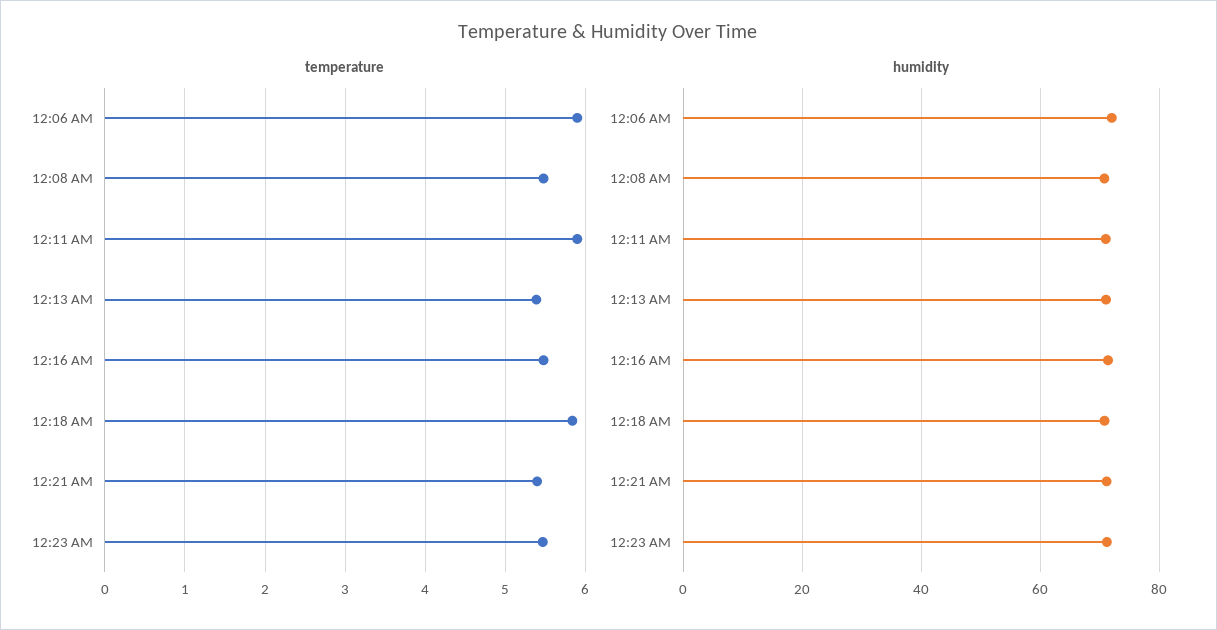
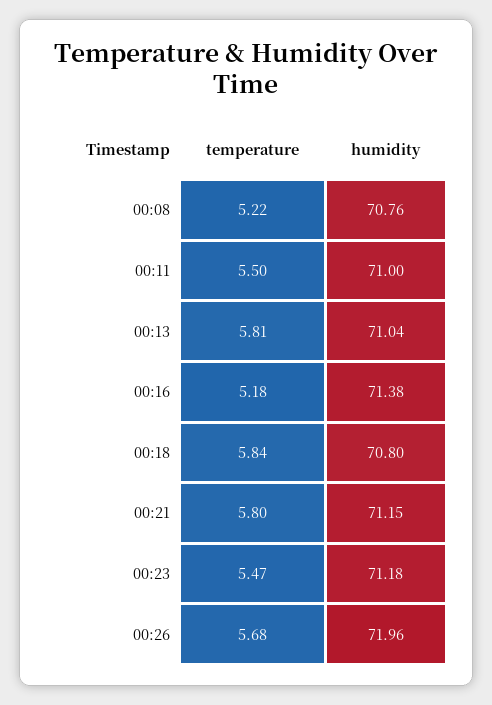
temperature, 12:06 AM: 5.9 -> none
temperature, 12:08 AM: 5.5 -> 5.22
temperature, 12:11 AM: 5.9 -> 5.5
temperature, 12:13 AM: 5.4 -> 5.81
temperature, 12:16 AM: 5.5 -> 5.18
temperature, 12:21 AM: 5.4 -> 5.8
humidity, 12:06 AM: 72 -> none
temperature, 00:26: none -> 5.68
humidity, 00:26: none -> 71.96

